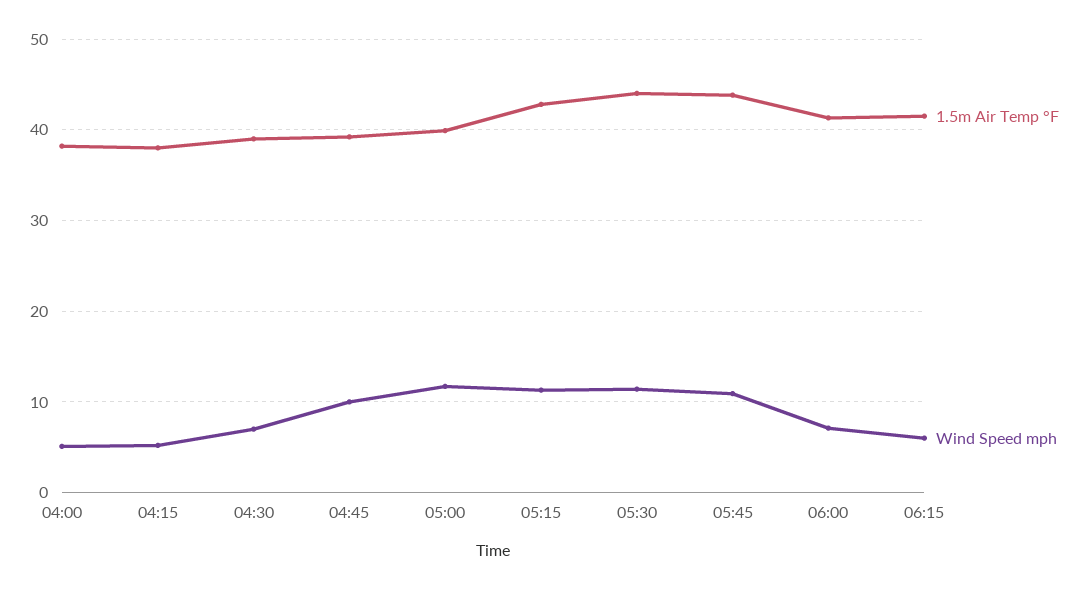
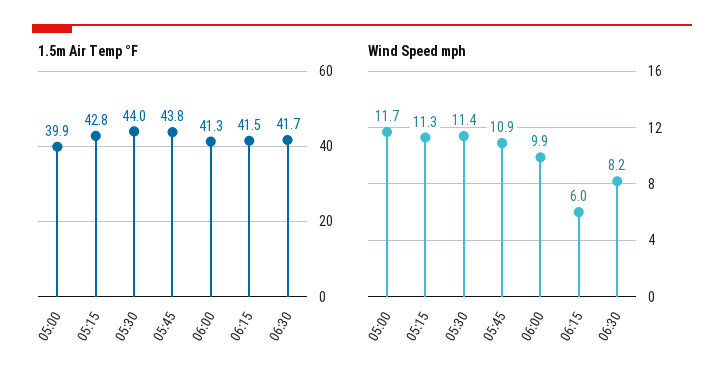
1.5m Air Temp °F, 04:00: 38 -> none
Wind Speed mph, 04:00: 5 -> none
1.5m Air Temp °F, 04:15: 38 -> none
Wind Speed mph, 04:15: 5 -> none
1.5m Air Temp °F, 04:30: 39 -> none
Wind Speed mph, 04:30: 7 -> none
1.5m Air Temp °F, 04:45: 39 -> none
Wind Speed mph, 04:45: 10 -> none
Wind Speed mph, 06:00: 7 -> 9.9
1.5m Air Temp °F, 06:30: none -> 41.7
Wind Speed mph, 06:30: none -> 8.2

